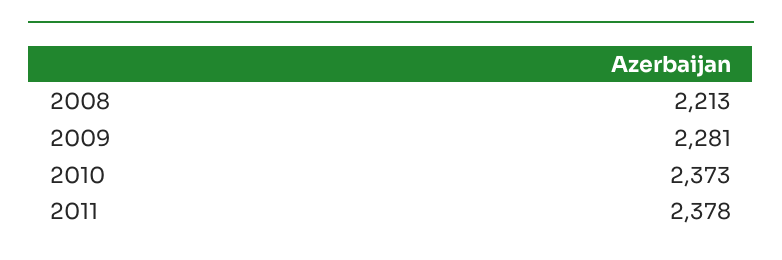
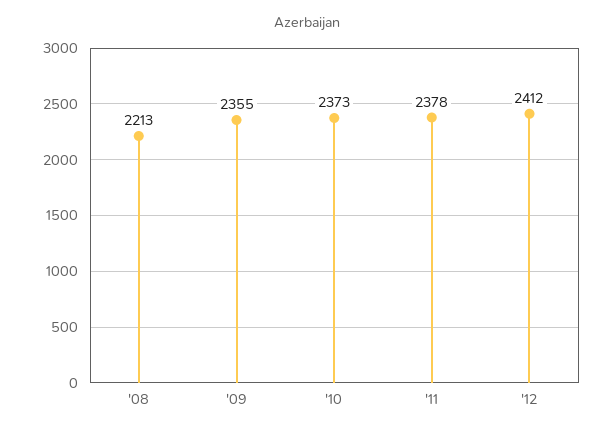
2009: 2281 -> 2355
'12: none -> 2412

